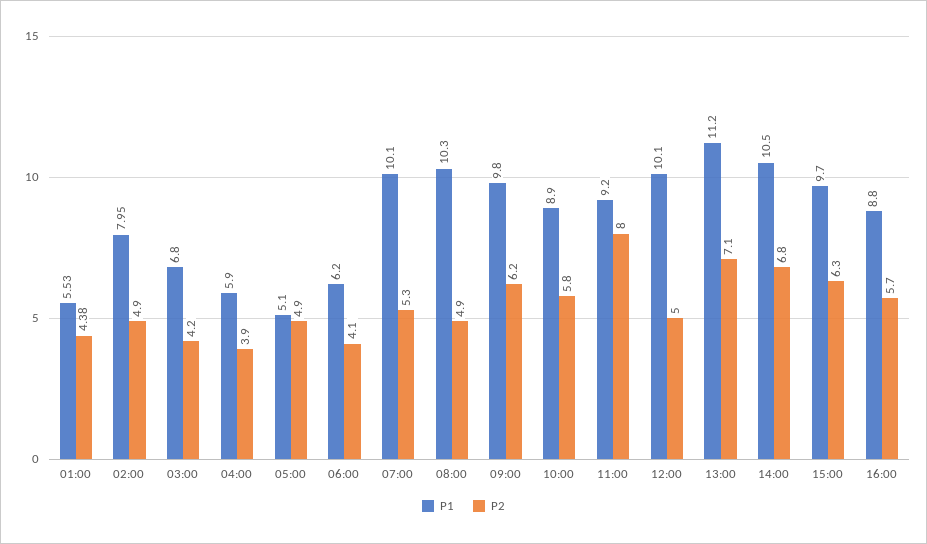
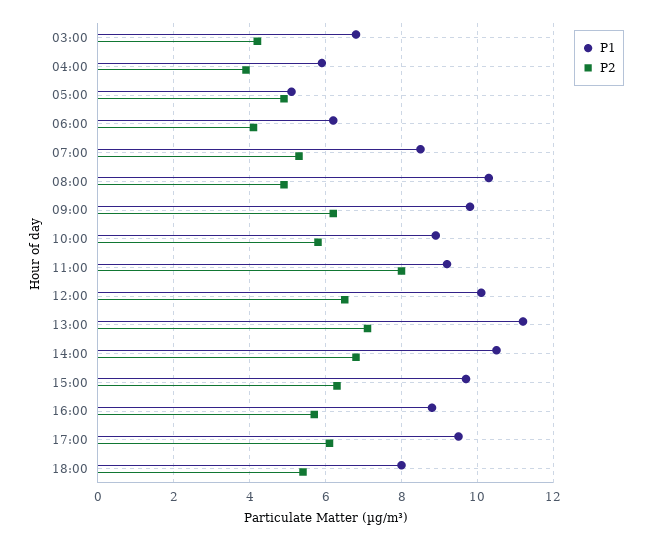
P1, 01:00: 5.53 -> none
P2, 01:00: 4.38 -> none
P1, 02:00: 7.95 -> none
P2, 02:00: 4.9 -> none
P1, 07:00: 10.1 -> 8.5
P2, 12:00: 5 -> 6.5
P1, 17:00: none -> 9.5
P2, 17:00: none -> 6
P1, 18:00: none -> 8
P2, 18:00: none -> 5.5

